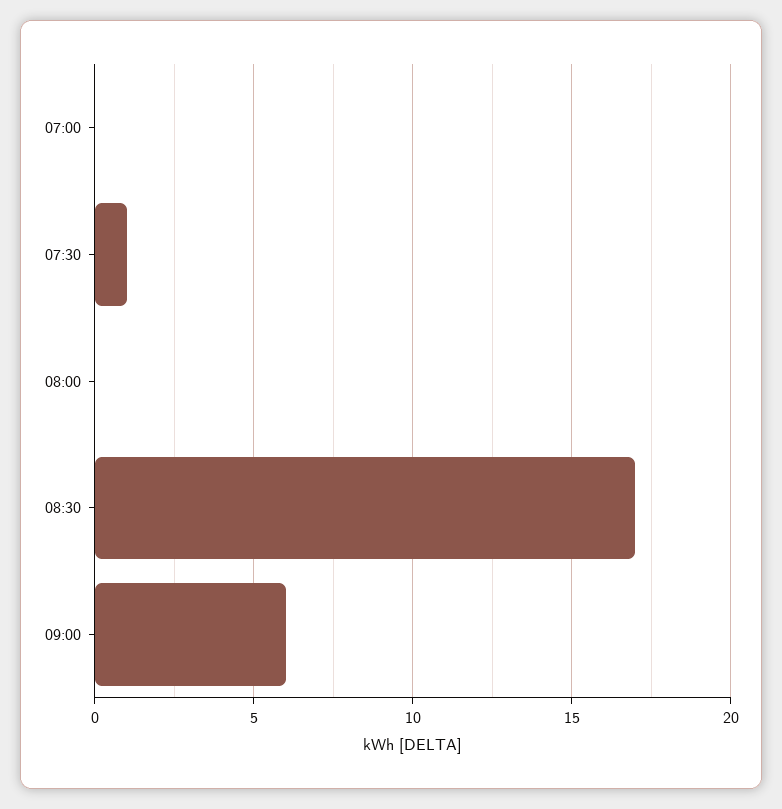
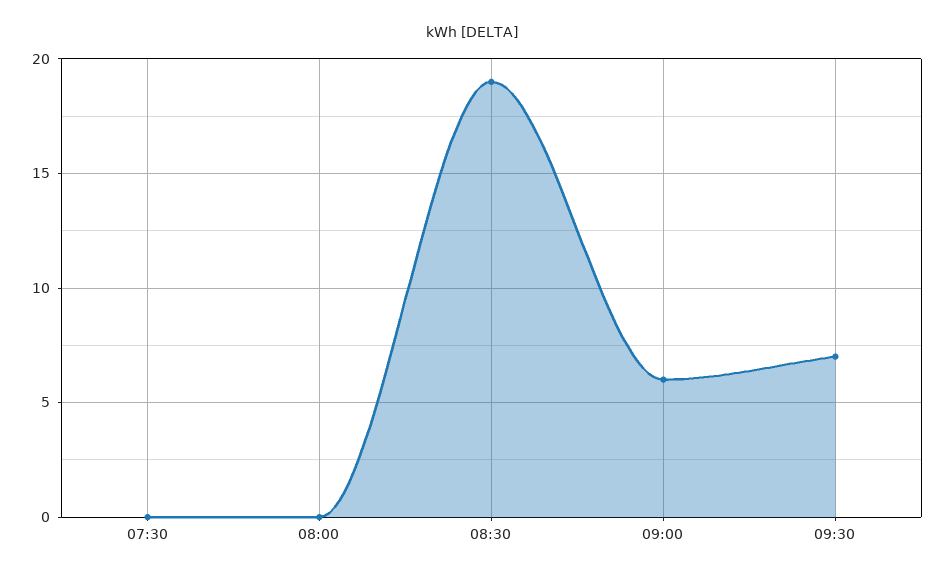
07:00: 0 -> none
07:30: 1 -> 0
08:30: 17 -> 19
09:30: none -> 7

